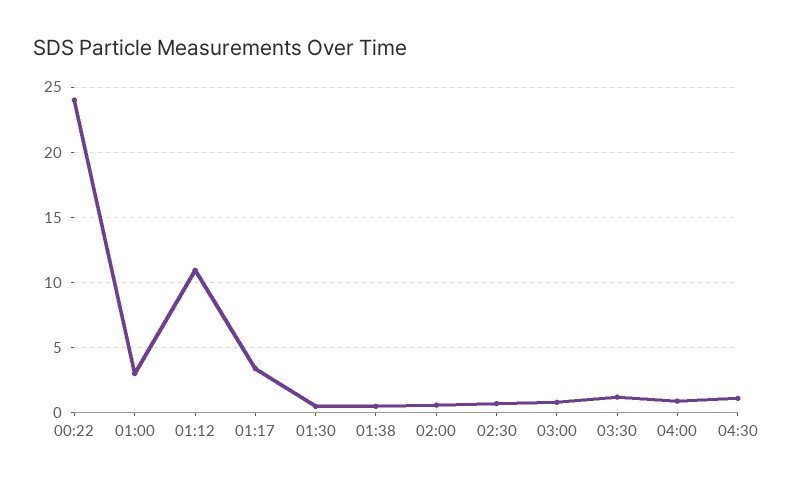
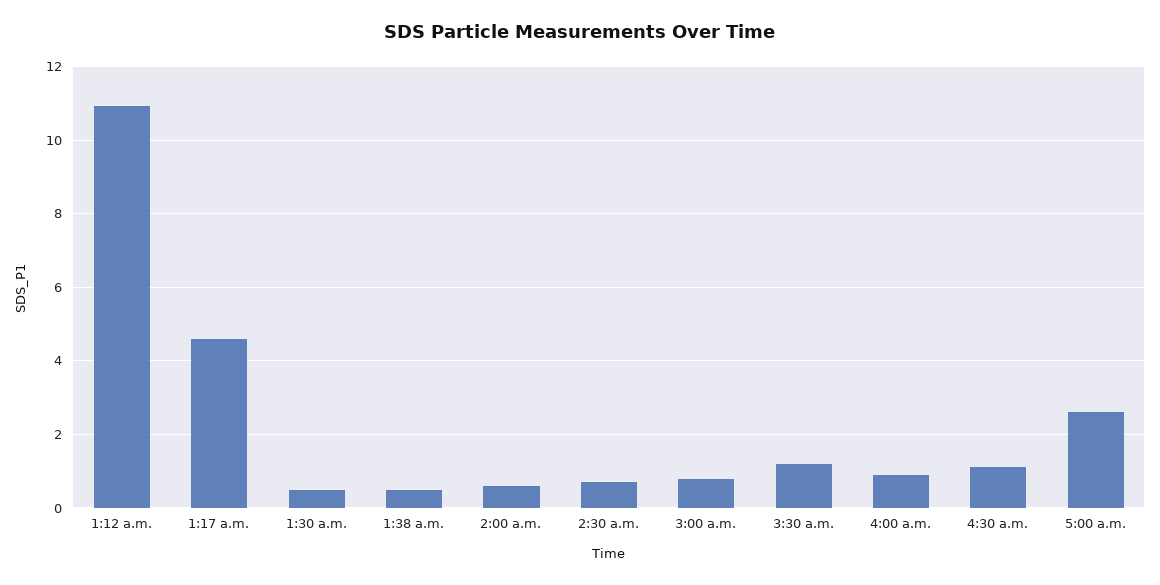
00:22: 24 -> none
01:00: 3 -> none
01:17: 3.5 -> 4.6
5:00 a.m.: none -> 2.6

